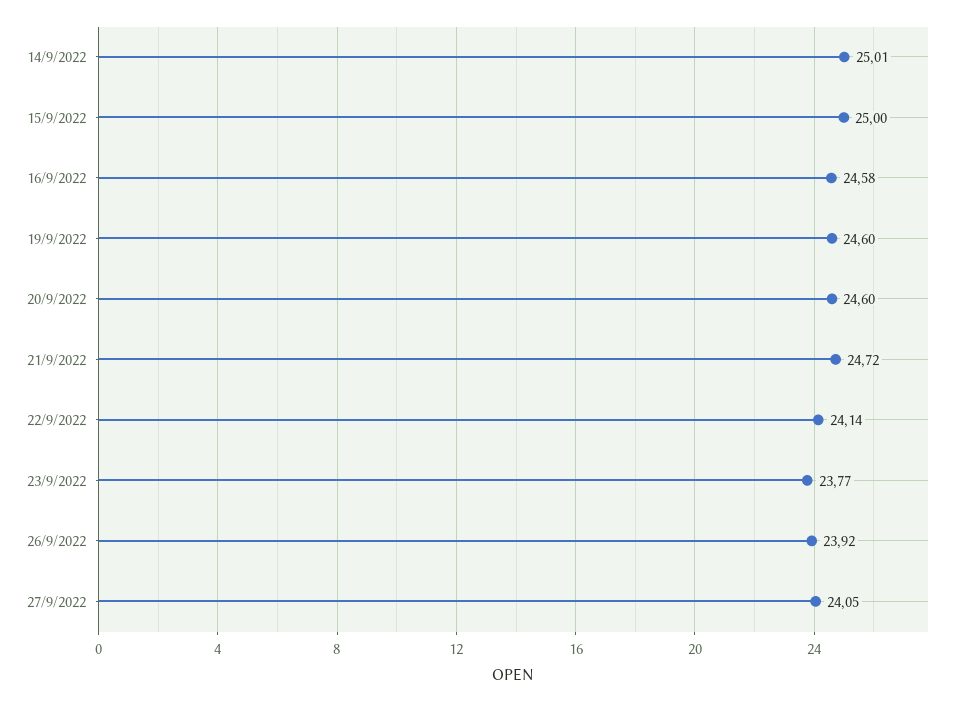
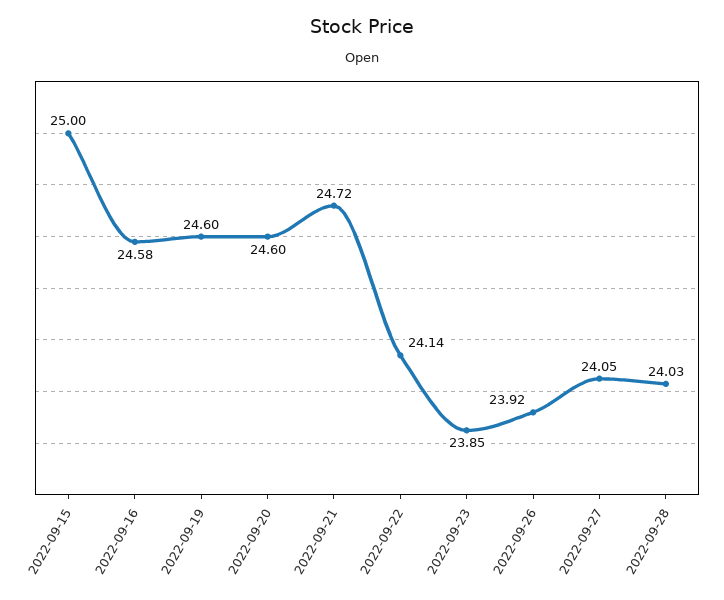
14/9/2022: 25.01 -> none
23/9/2022: 23.77 -> 23.85
2022-09-28: none -> 24.03

